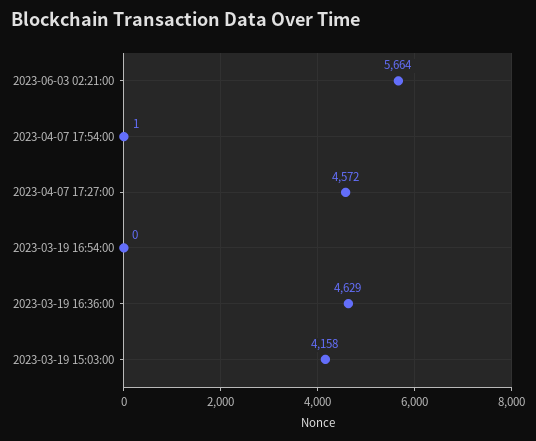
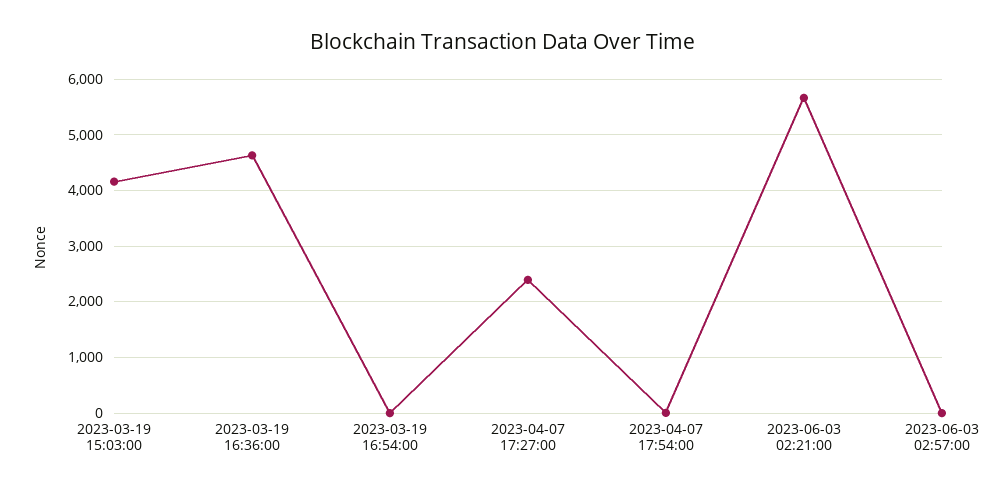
2023-04-07 17:27:00: 4572 -> 2400
2023-06-03 02:57:00: none -> 0

